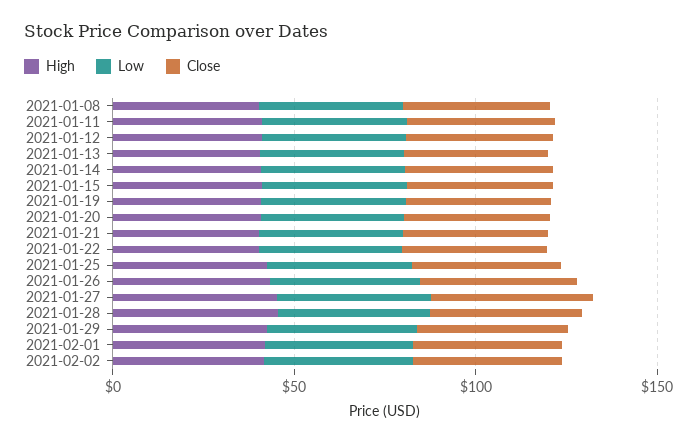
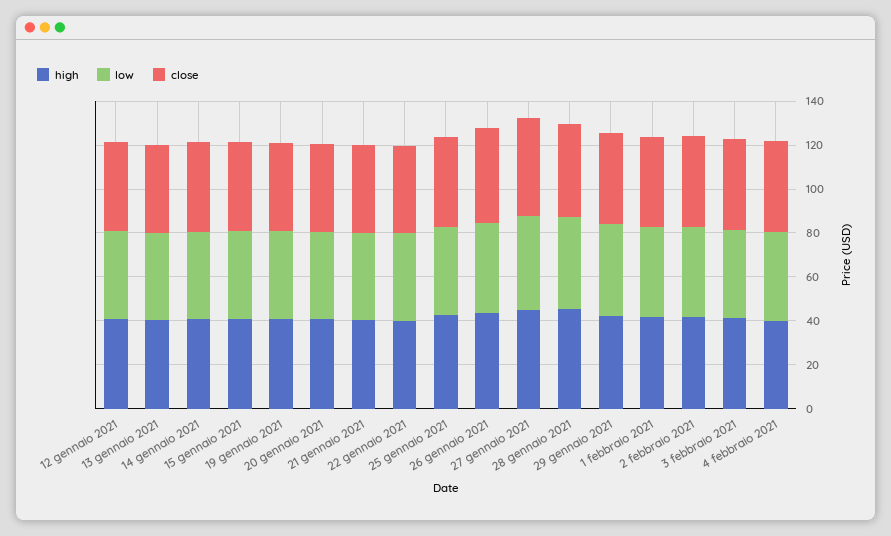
High, 2021-01-08: 40 -> none
Low, 2021-01-08: 40 -> none
Close, 2021-01-08: 40 -> none
High, 2021-01-11: 40 -> none
Low, 2021-01-11: 40 -> none
Close, 2021-01-11: 40 -> none
High, 3 febbraio 2021: none -> 40
Low, 3 febbraio 2021: none -> 40
Close, 3 febbraio 2021: none -> 40
High, 4 febbraio 2021: none -> 40
Low, 4 febbraio 2021: none -> 40
Close, 4 febbraio 2021: none -> 40

